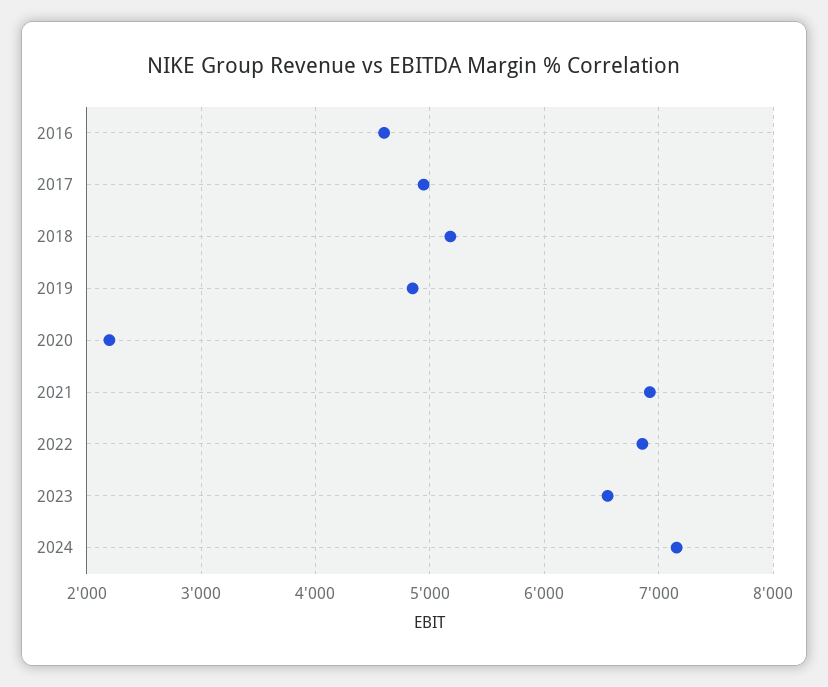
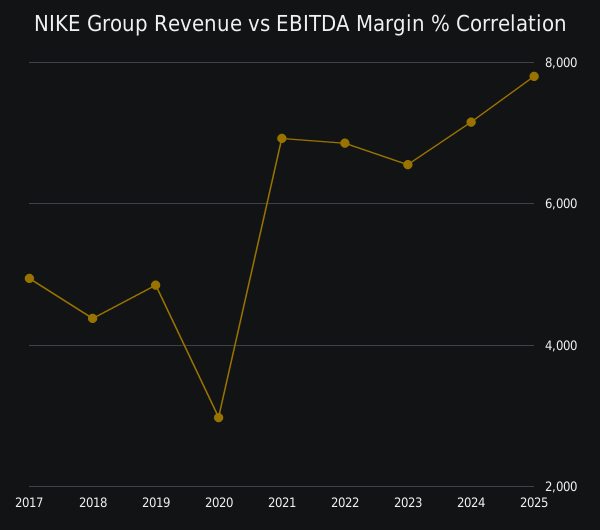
2016: 4600 -> none
2018: 5200 -> 4400
2020: 2200 -> 3000
2025: none -> 7800

